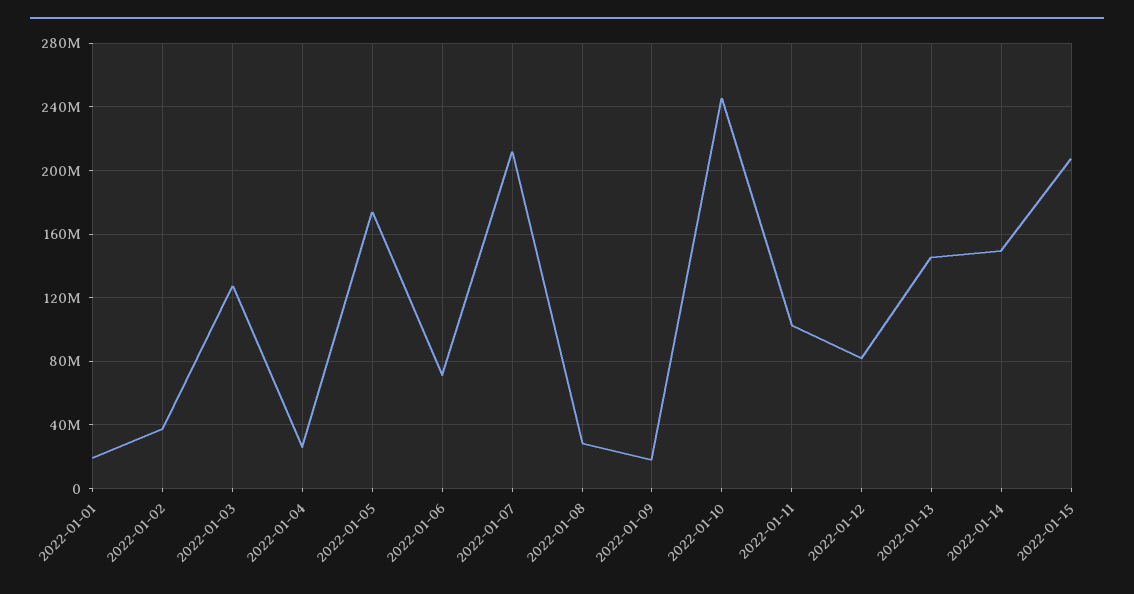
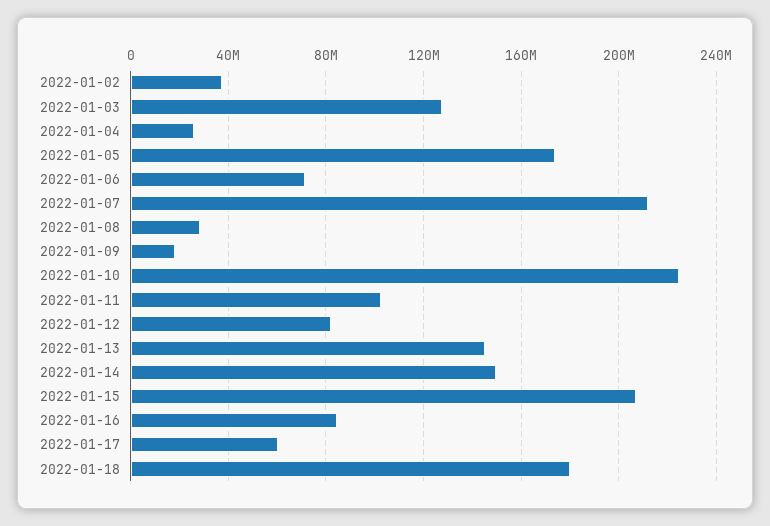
2022-01-01: 20000000 -> none
2022-01-10: 245000000 -> 225000000
2022-01-16: none -> 85000000
2022-01-17: none -> 60000000
2022-01-18: none -> 180000000

